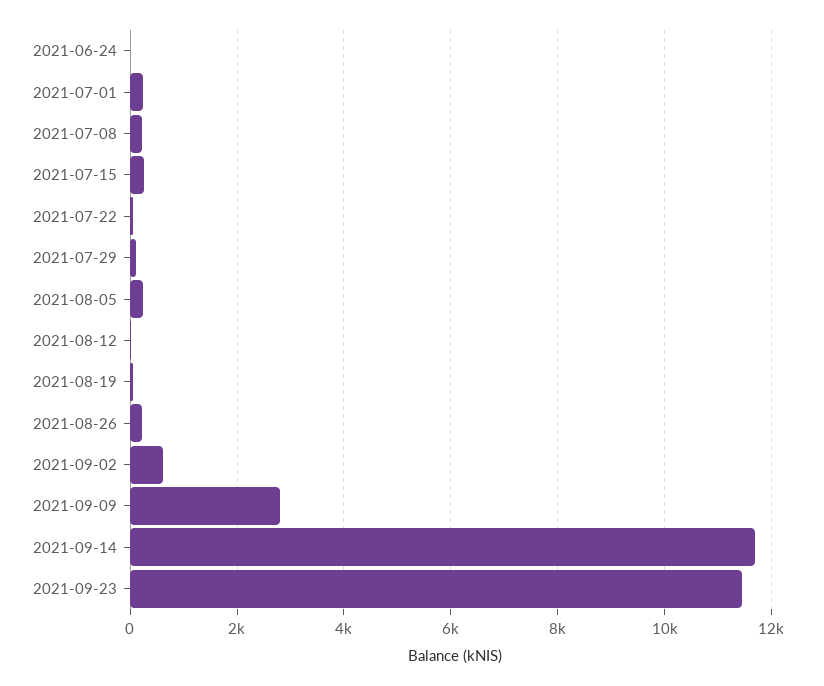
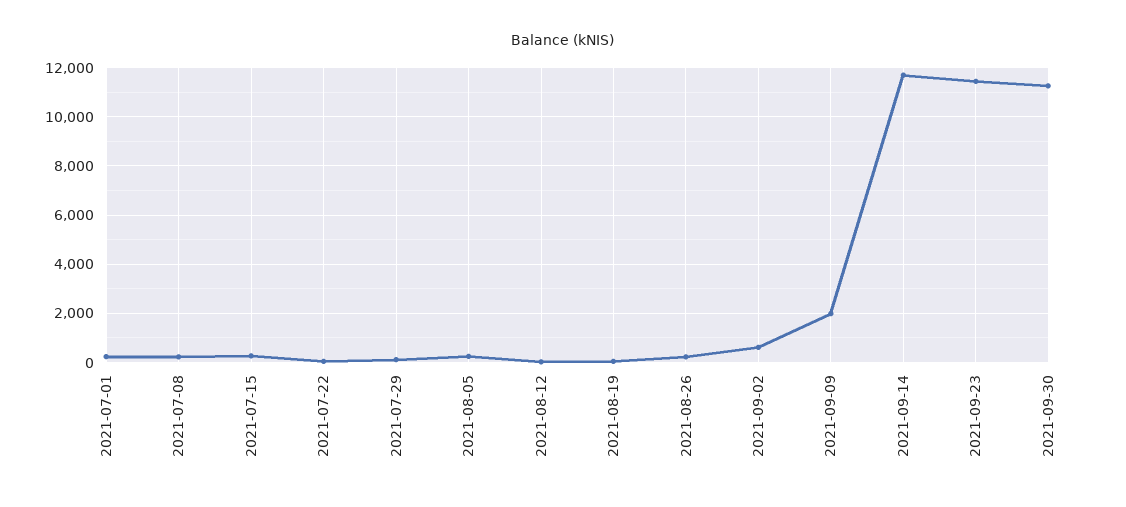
2021-06-24: 0 -> none
2021-09-09: 2800 -> 2000
2021-09-30: none -> 11250

